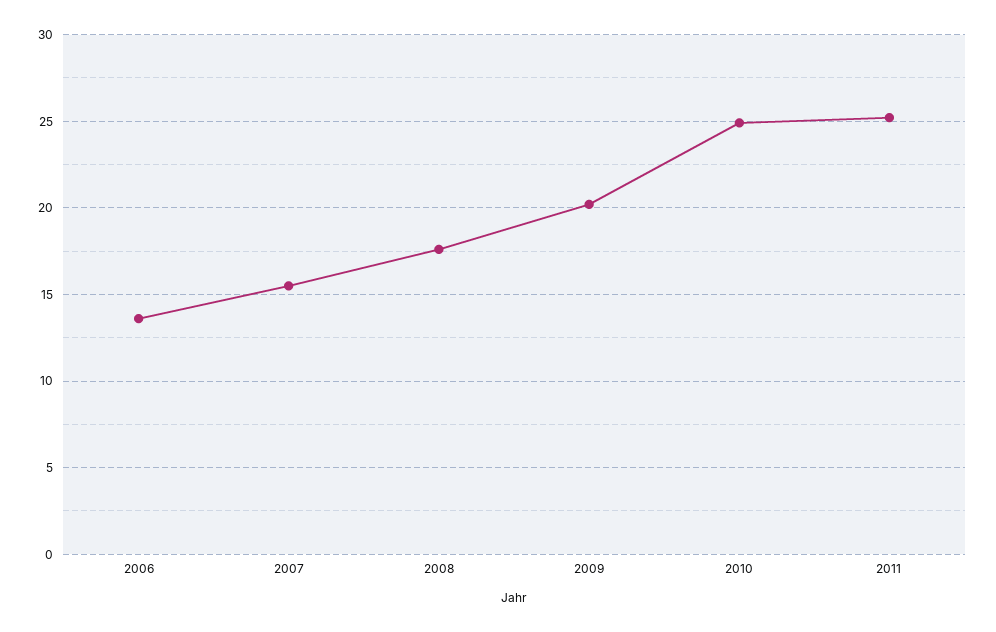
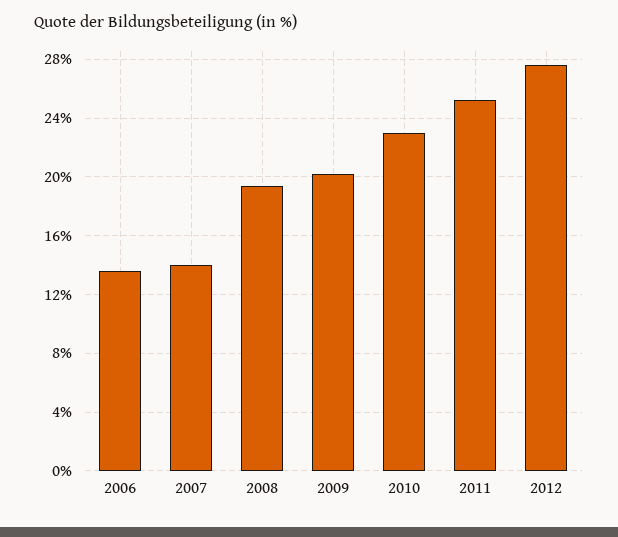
2007: 15.5 -> 14
2008: 17.5 -> 19.5
2010: 25 -> 23
2012: none -> 27.5

